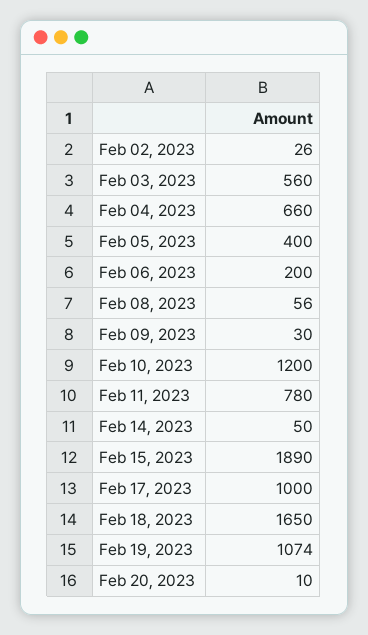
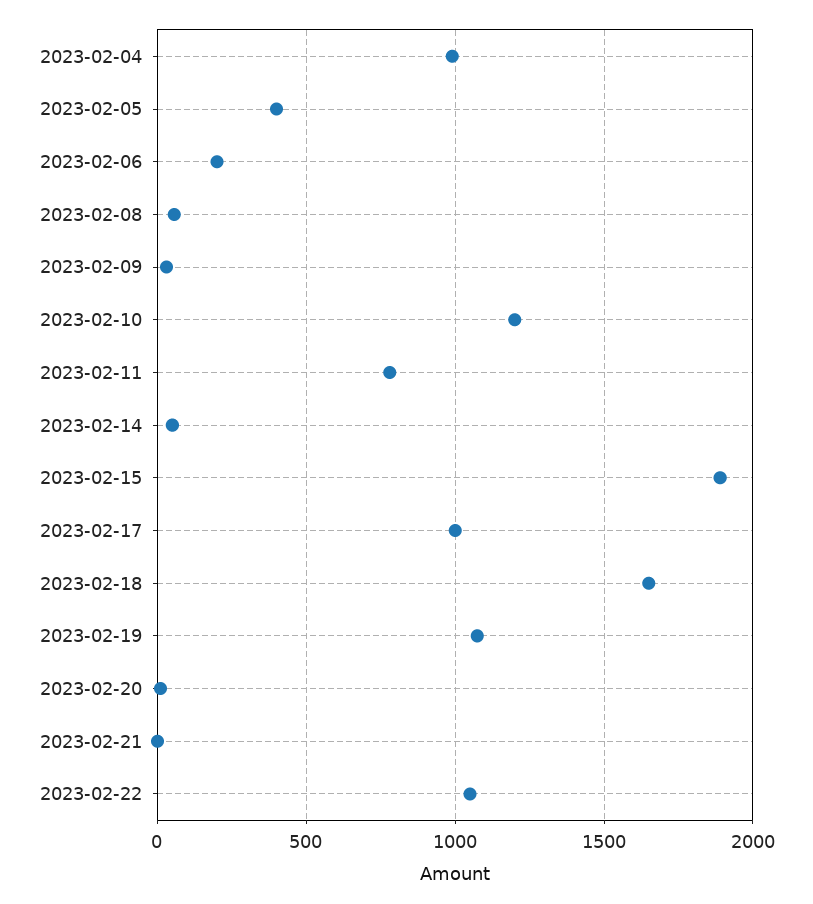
Feb 02, 2023: 26 -> none
Feb 03, 2023: 560 -> none
Feb 04, 2023: 660 -> 1000
2023-02-21: none -> 0
2023-02-22: none -> 1050

